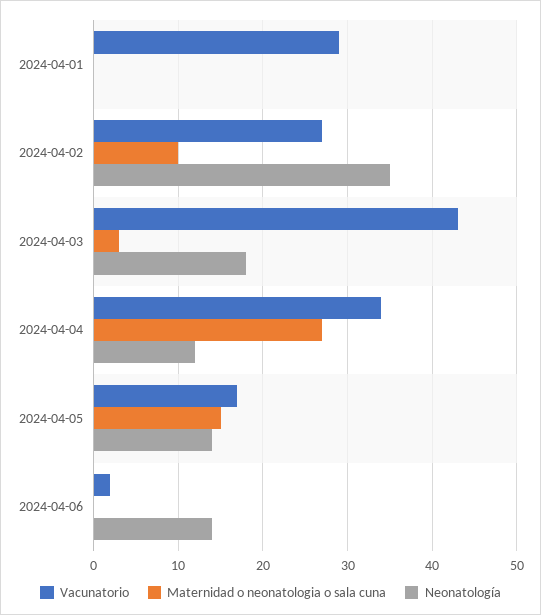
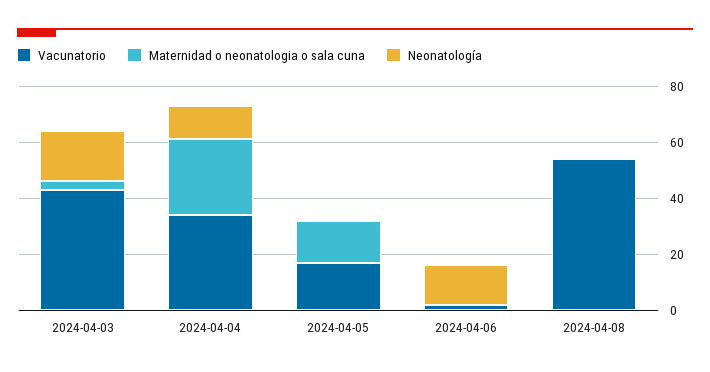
Vacunatorio, 2024-04-01: 29 -> none
Maternidad o neonatologia o sala cuna, 2024-04-01: 0 -> none
Neonatología, 2024-04-01: 0 -> none
Vacunatorio, 2024-04-02: 27 -> none
Maternidad o neonatologia o sala cuna, 2024-04-02: 10 -> none
Neonatología, 2024-04-02: 35 -> none
Neonatología, 2024-04-05: 14 -> 0
Vacunatorio, 2024-04-08: none -> 55
Maternidad o neonatologia o sala cuna, 2024-04-08: none -> 0
Neonatología, 2024-04-08: none -> 0

